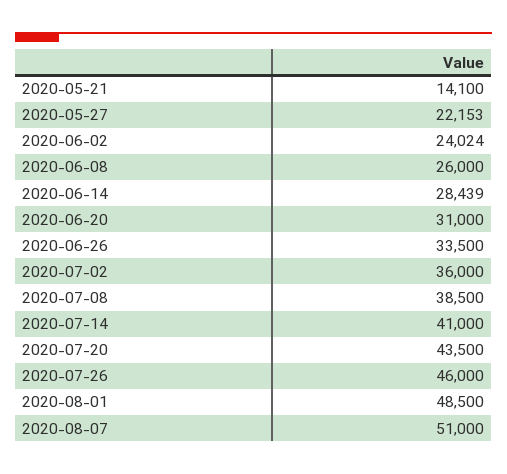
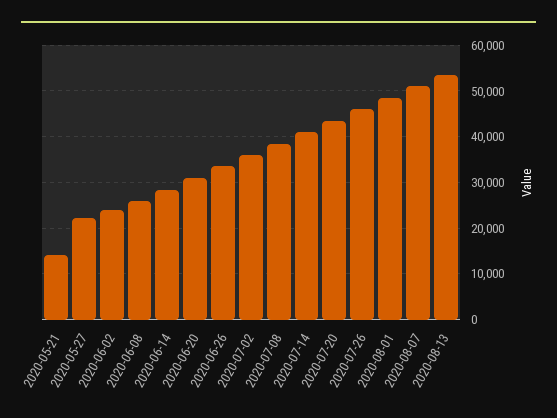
2020-08-13: none -> 54000

